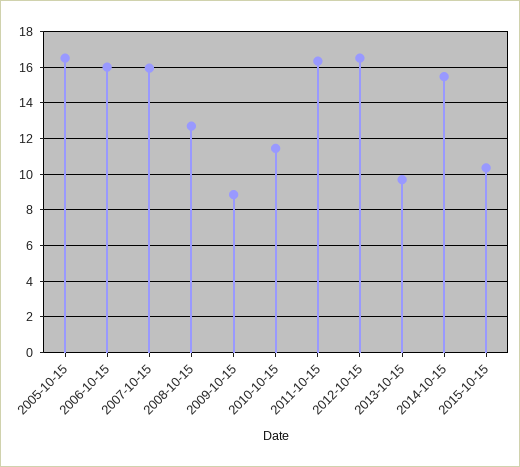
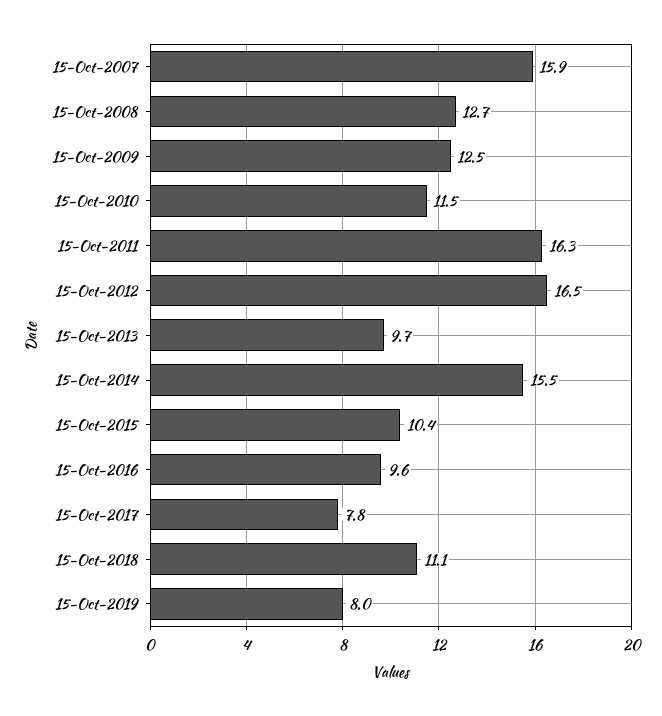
2005-10-15: 16.5 -> none
2006-10-15: 16 -> none
2009-10-15: 9 -> 12.5
15-Oct-2016: none -> 9.6
15-Oct-2017: none -> 7.8
15-Oct-2018: none -> 11.1
15-Oct-2019: none -> 8

